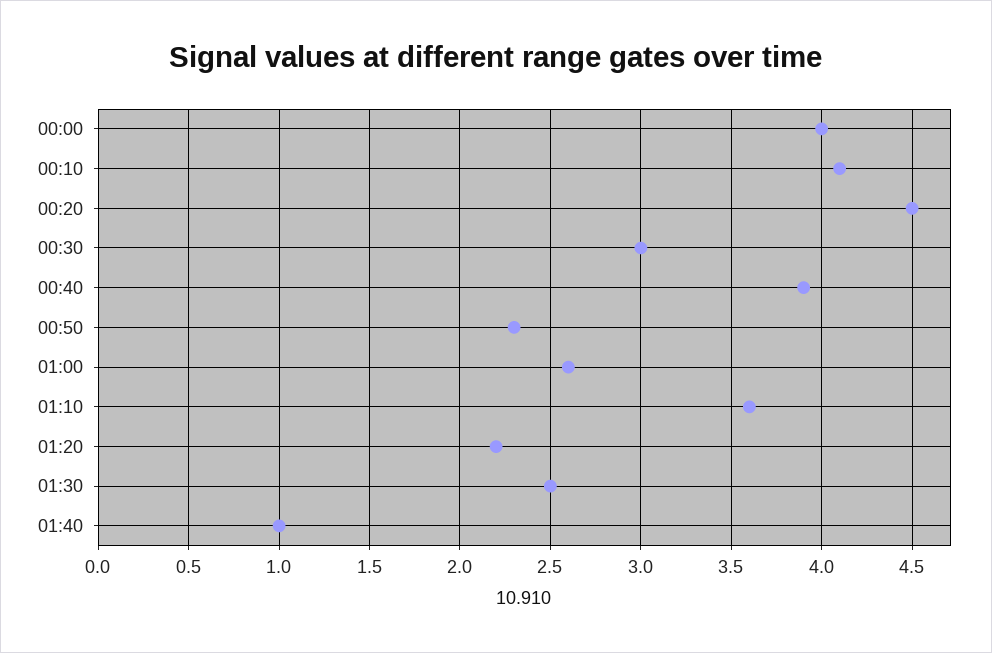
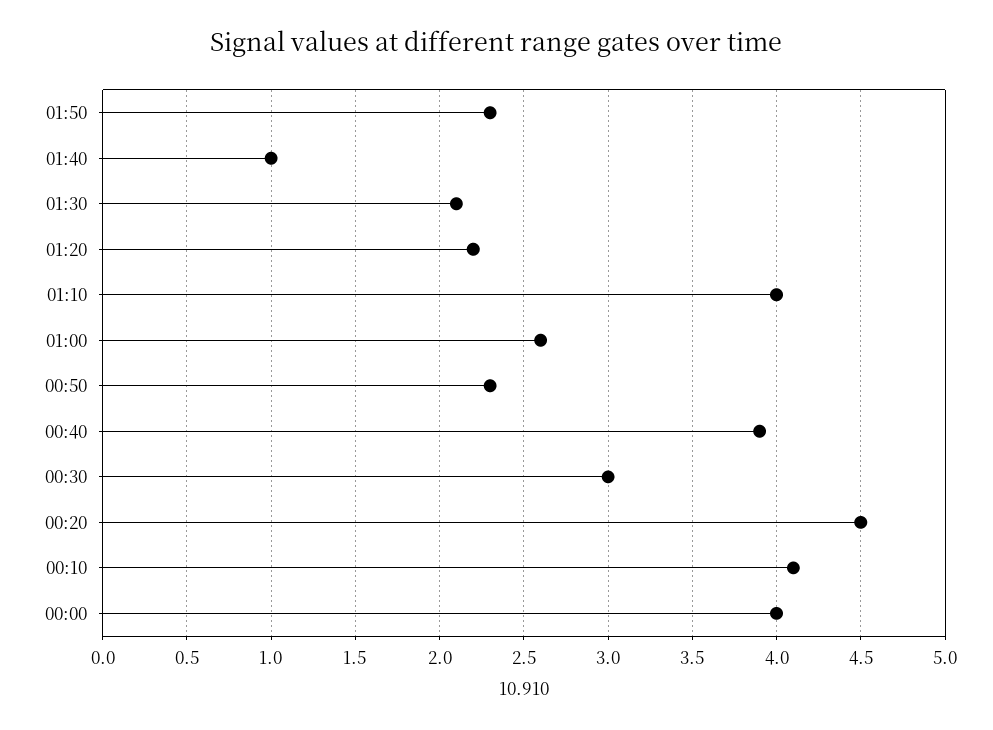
01:10: 3.6 -> 4
01:30: 2.5 -> 2.1
01:50: none -> 2.3

